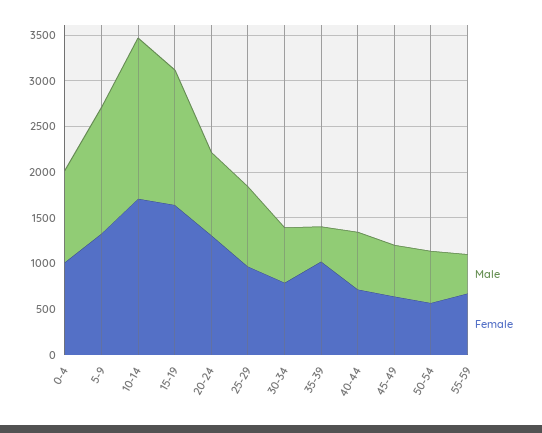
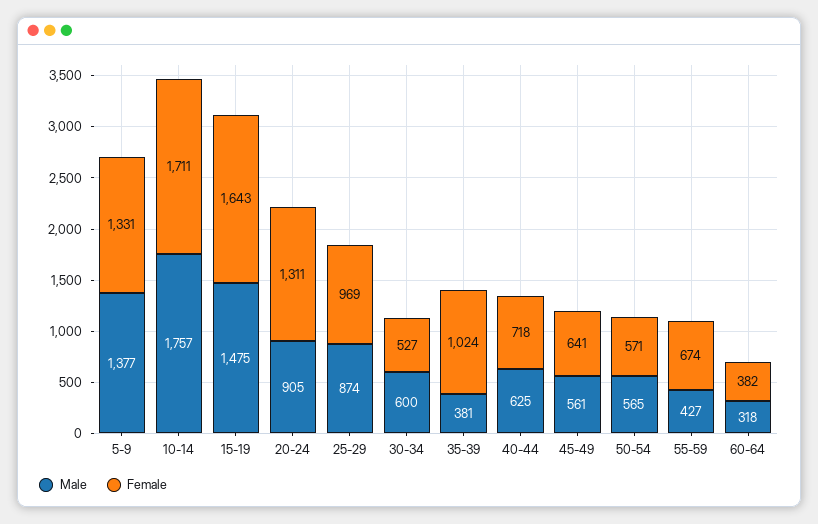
Male, 0-4: 1000 -> none
Female, 0-4: 1000 -> none
Female, 30-34: 800 -> 527
Male, 60-64: none -> 318
Female, 60-64: none -> 382

